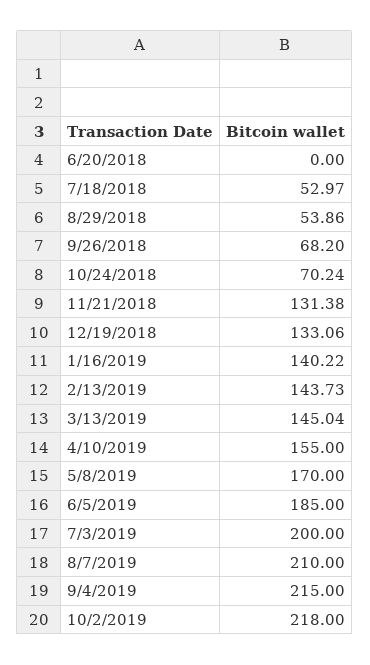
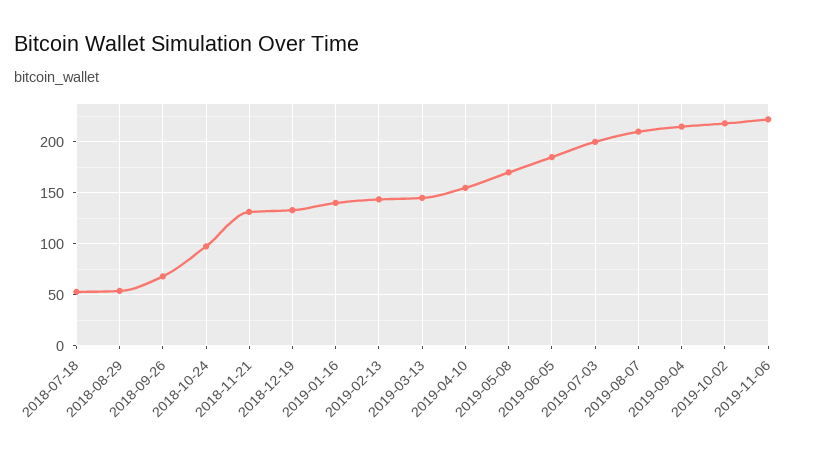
6/20/2018: 0 -> none
10/24/2018: 70.24 -> 100
2019-11-06: none -> 220

